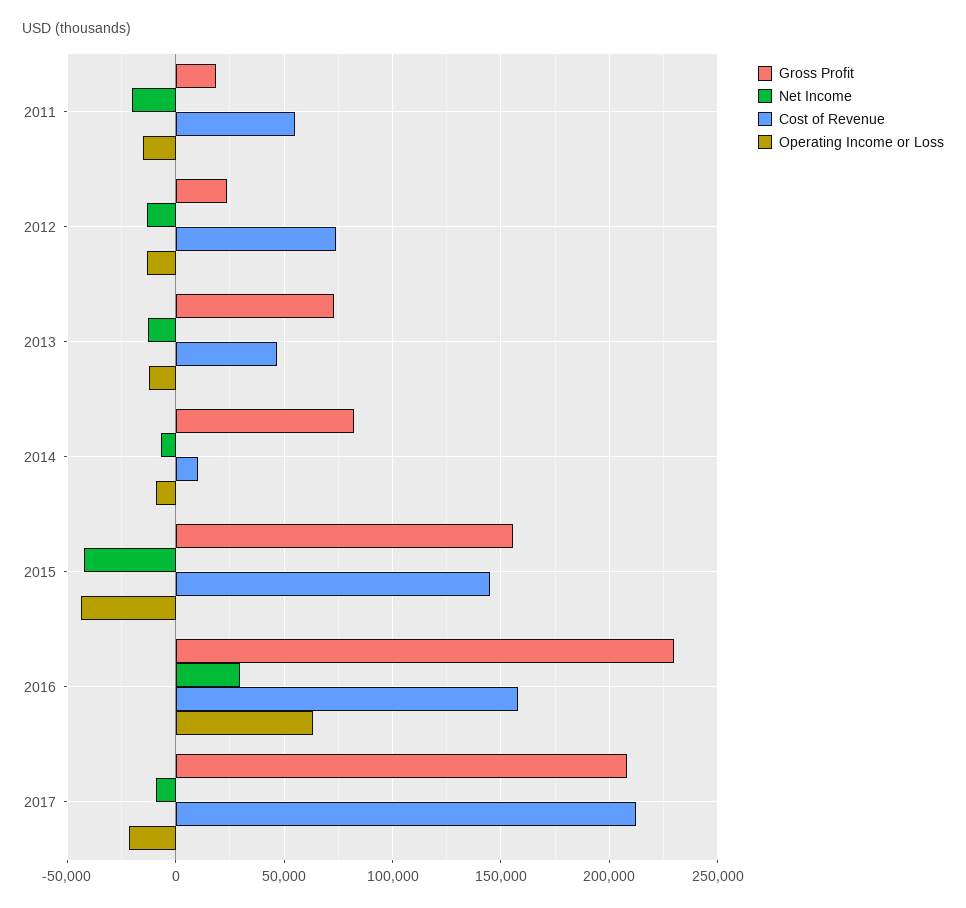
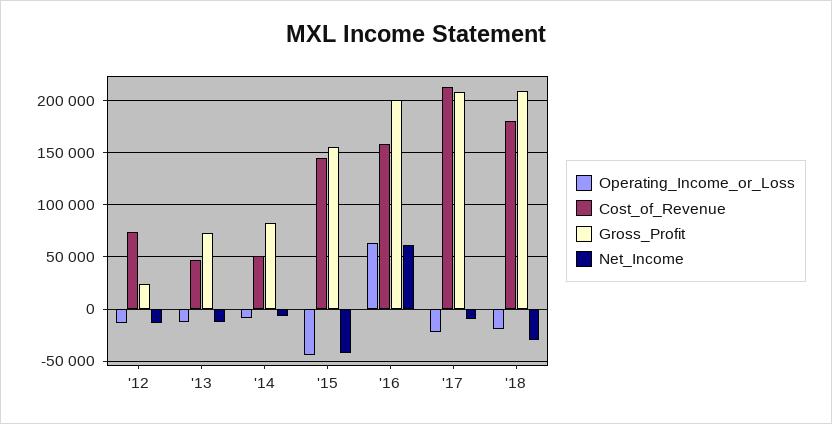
Gross Profit, 2011: 20000 -> none
Net Income, 2011: -20000 -> none
Cost of Revenue, 2011: 55000 -> none
Operating Income or Loss, 2011: -15000 -> none
Cost of Revenue, 2014: 10000 -> 50000
Gross Profit, 2016: 230000 -> 200000
Net Income, 2016: 30000 -> 60000
Operating Income or Loss, '18: none -> -20000
Cost of Revenue, '18: none -> 180000
Gross Profit, '18: none -> 210000
Net Income, '18: none -> -30000

